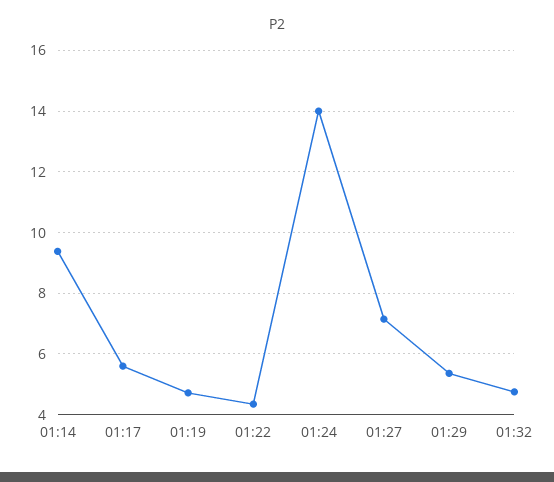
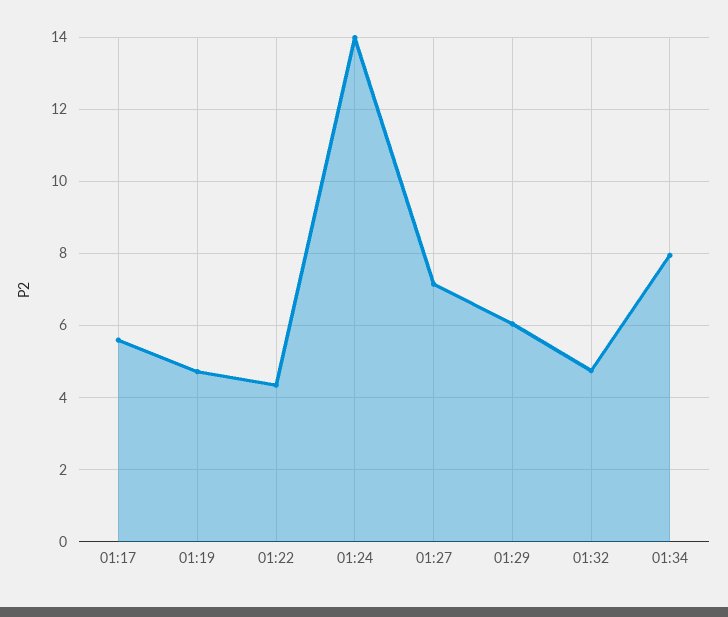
01:14: 9.4 -> none
01:29: 5.4 -> 6
01:34: none -> 8

